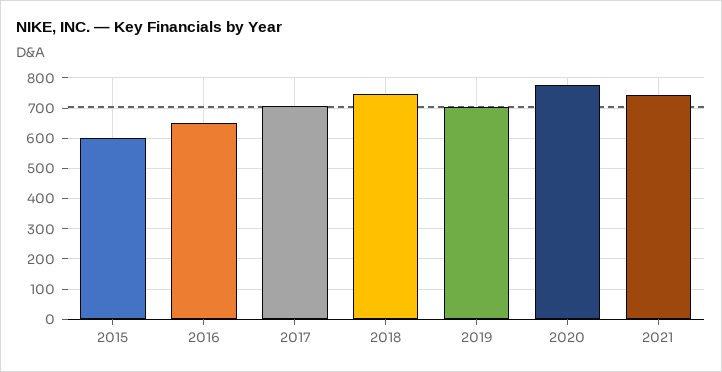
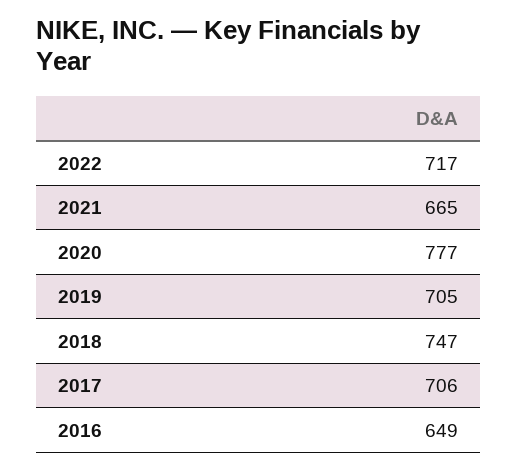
2015: 600 -> none
2021: 740 -> 665
2022: none -> 717

